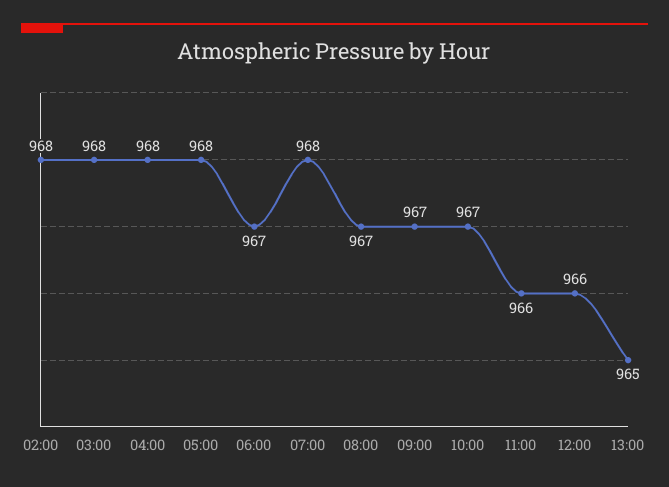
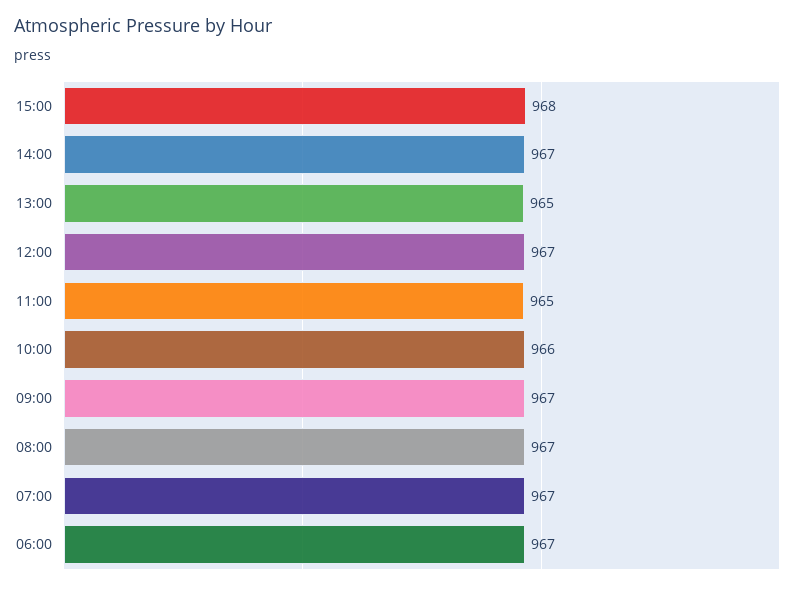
02:00: 968 -> none
03:00: 968 -> none
04:00: 968 -> none
05:00: 968 -> none
07:00: 968 -> 967
10:00: 967 -> 966
11:00: 966 -> 965
12:00: 966 -> 967
15:00: none -> 968
14:00: none -> 967

